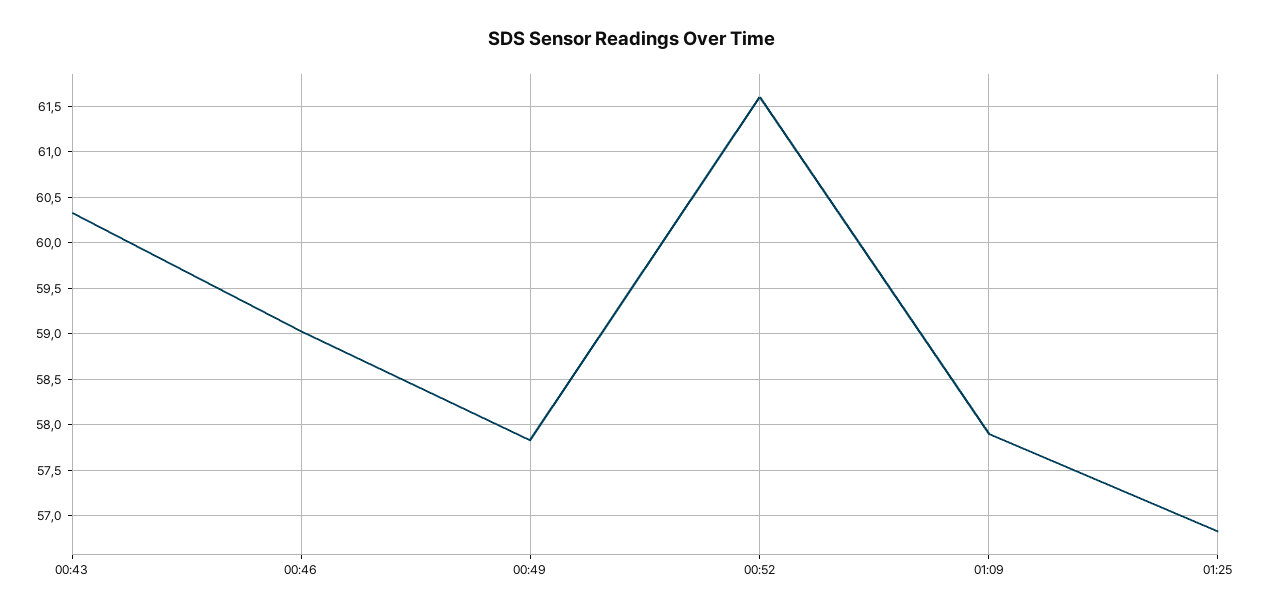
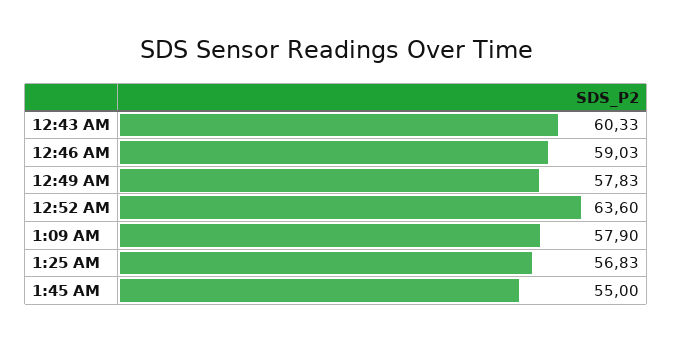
00:52: 61.6 -> 63.6
1:45 AM: none -> 55

